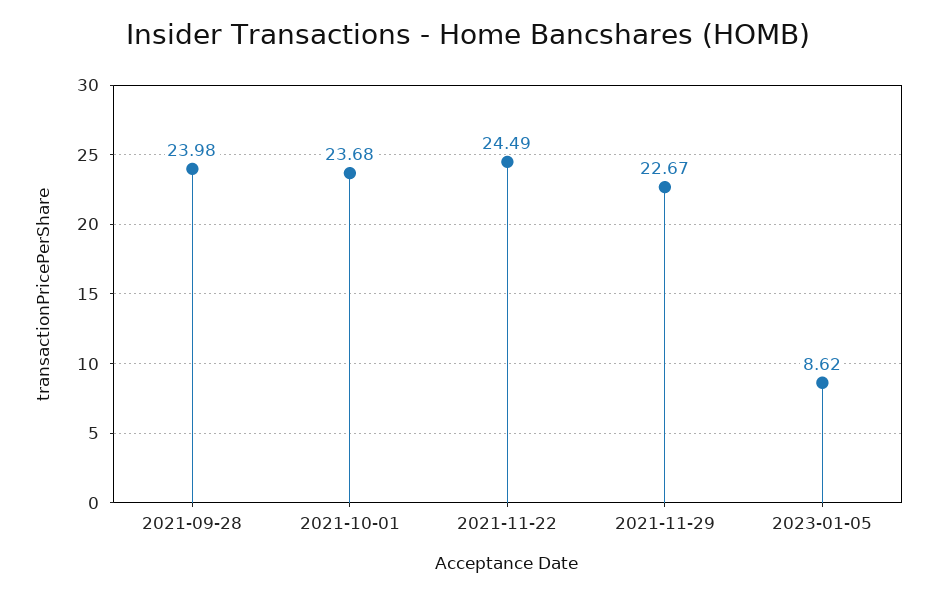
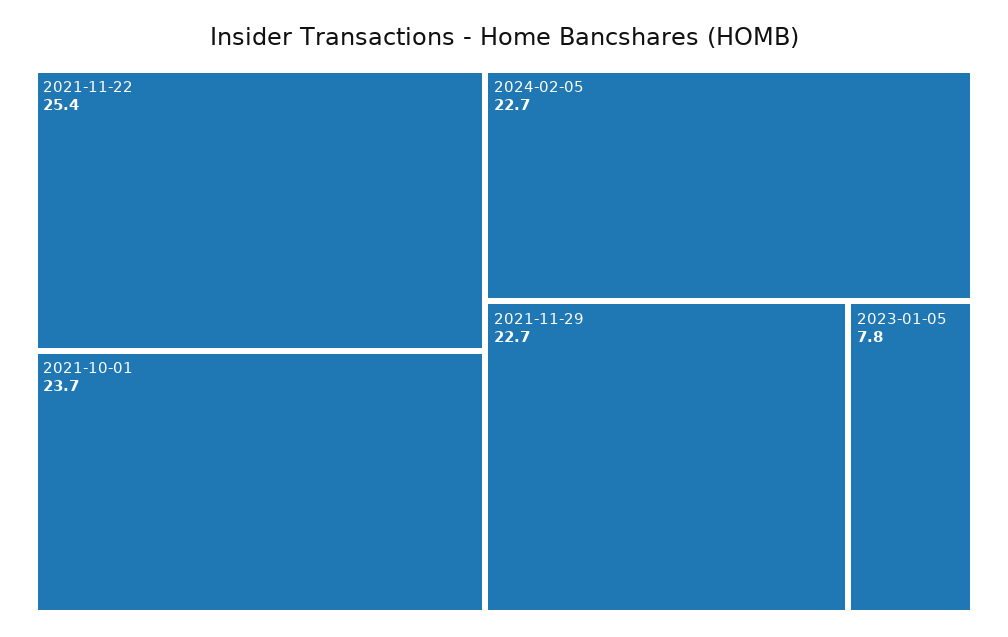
2021-09-28: 23.98 -> none
2021-11-22: 24.49 -> 25.4
2023-01-05: 8.62 -> 7.8
2024-02-05: none -> 22.7

